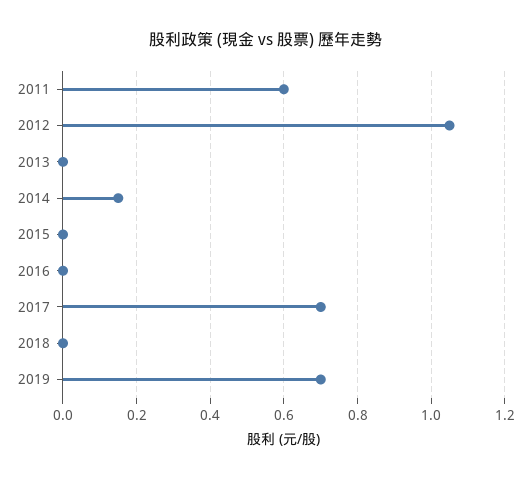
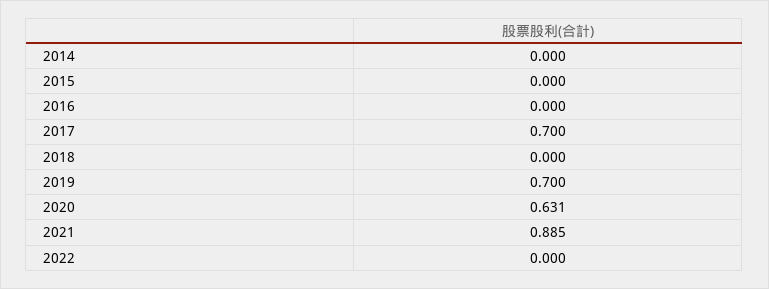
2011: 0.6 -> none
2012: 1.05 -> none
2013: 0 -> none
2014: 0.15 -> 0
2020: none -> 0.631
2021: none -> 0.885
2022: none -> 0

